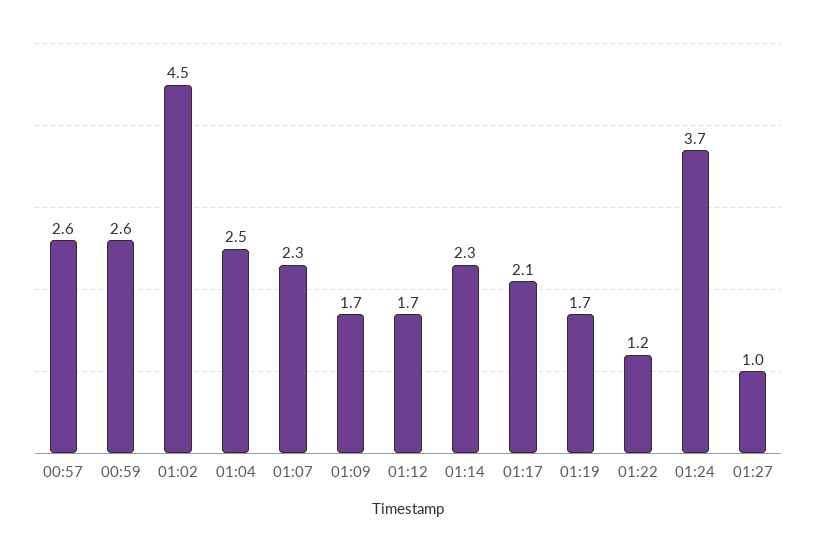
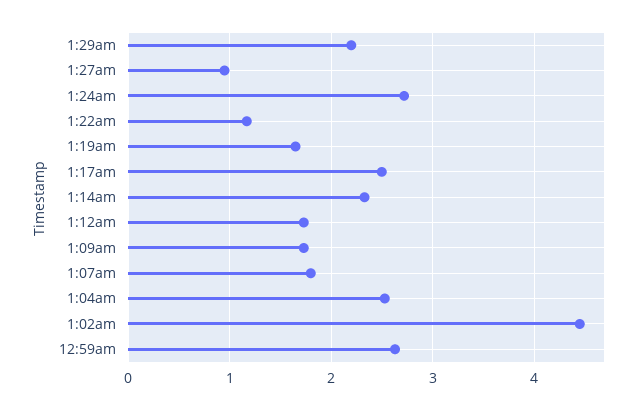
00:57: 2.6 -> none
01:07: 2.3 -> 1.8
01:17: 2.1 -> 2.5
01:24: 3.7 -> 2.7
1:29am: none -> 2.2

